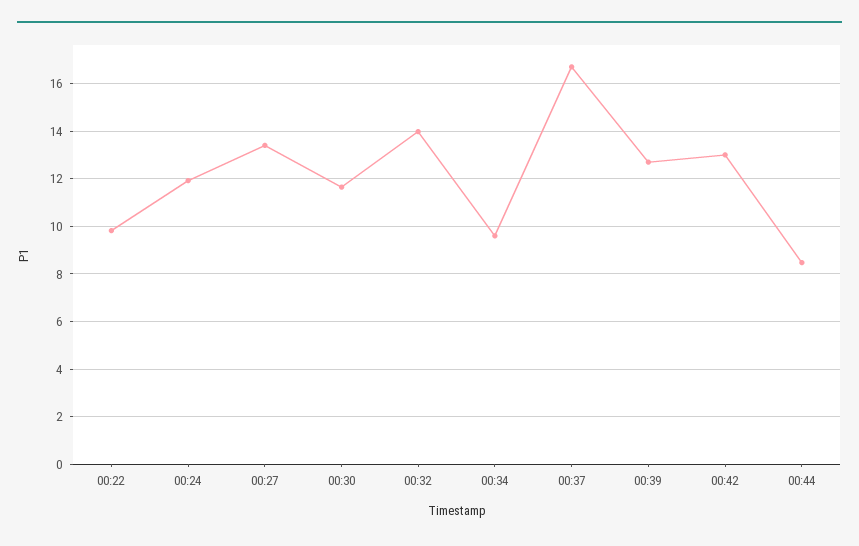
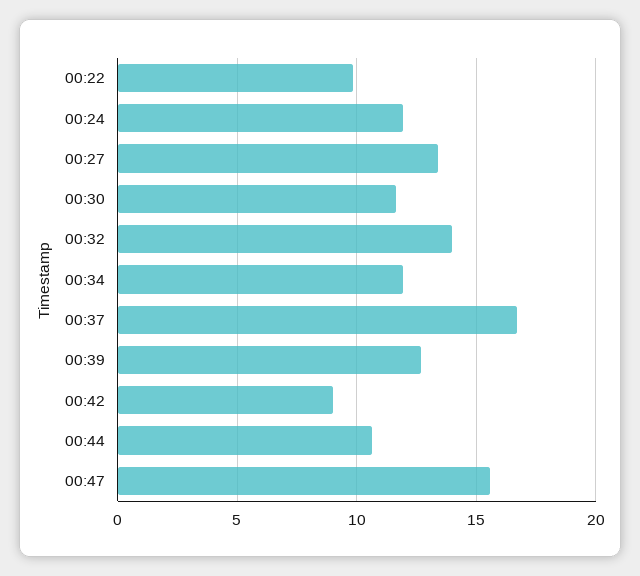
00:34: 9.5 -> 12
00:42: 13 -> 9
00:44: 8.5 -> 10.5
00:47: none -> 15.5

